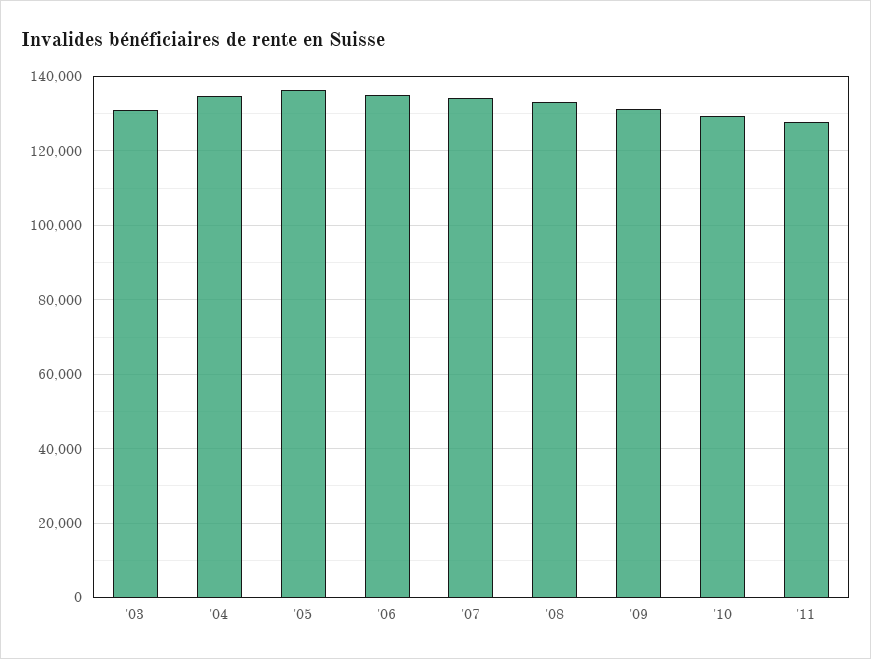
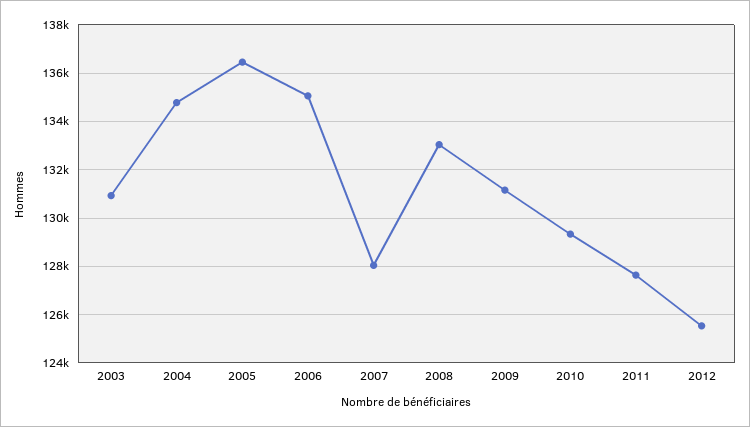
'07: 134000 -> 128000
2012: none -> 125500

